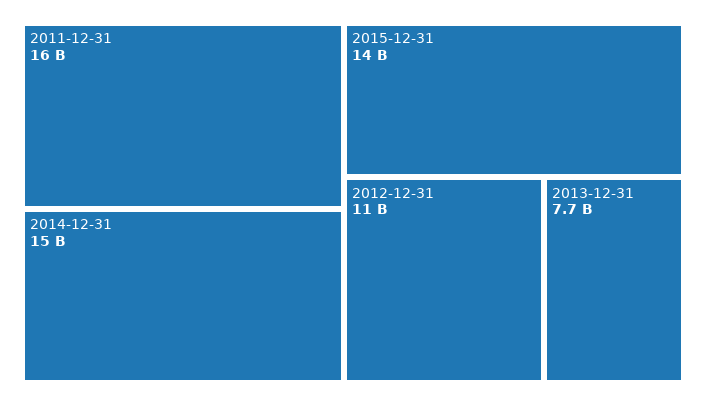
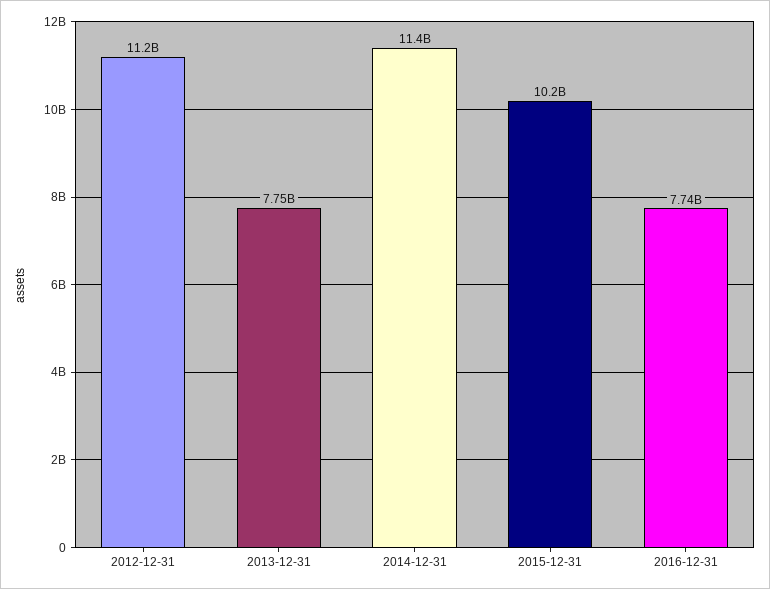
2011-12-31: 16000000000 -> none
2014-12-31: 15000000000 -> 11400000000
2015-12-31: 14000000000 -> 10200000000
2016-12-31: none -> 7740000000

